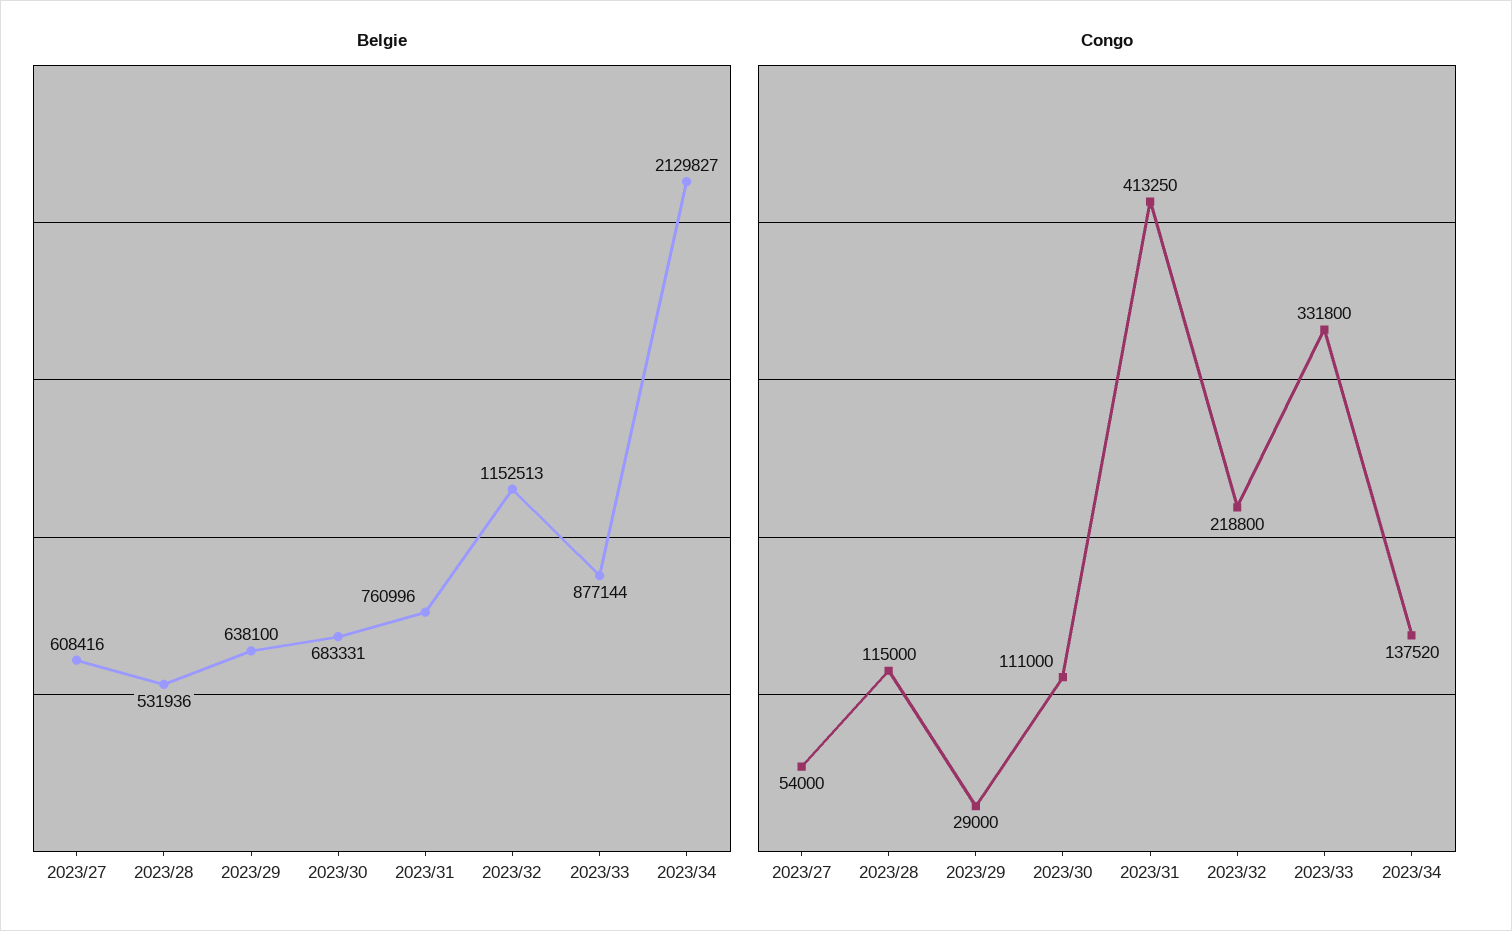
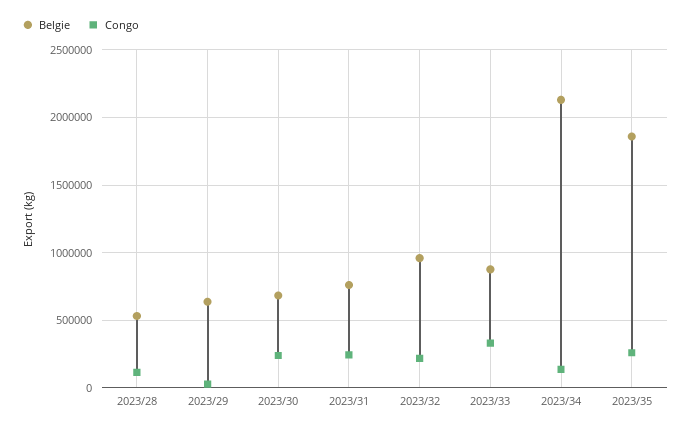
Belgie, 2023/27: 608416 -> none
Belgie, 2023/32: 1152513 -> 950000
Congo, 2023/27: 54000 -> none
Congo, 2023/30: 111000 -> 250000
Congo, 2023/31: 413250 -> 250000
Belgie, 2023/35: none -> 1850000
Congo, 2023/35: none -> 250000

